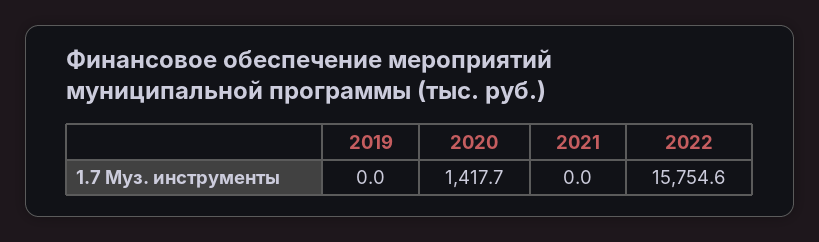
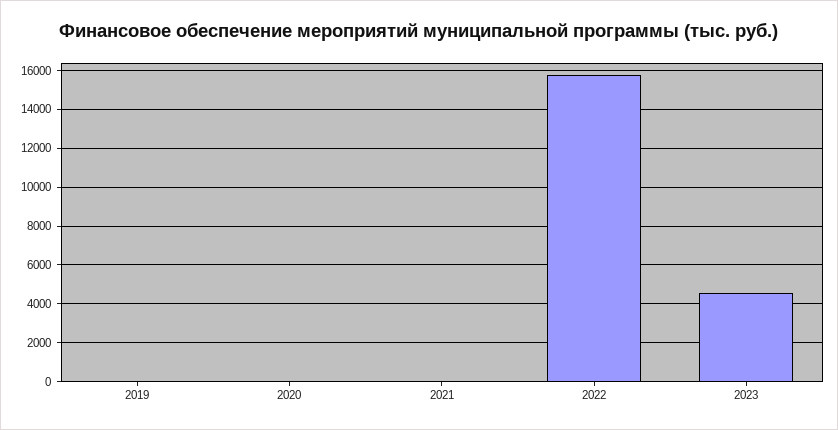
2020: 1417.7 -> 0
2023: none -> 4500

